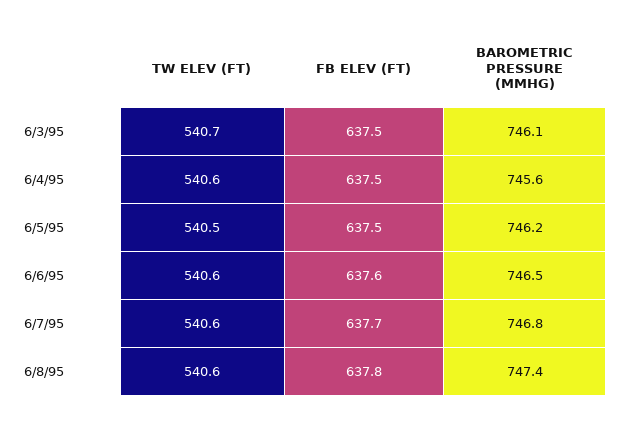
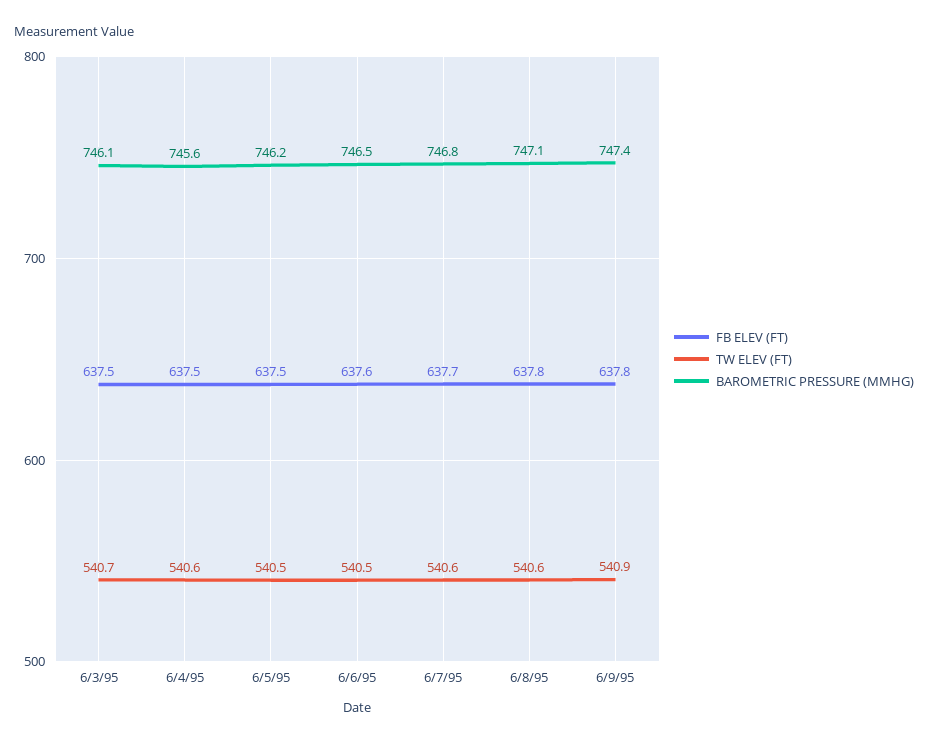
TW ELEV (FT), 6/6/95: 540.6 -> 540.5
BAROMETRIC PRESSURE (MMHG), 6/8/95: 747.4 -> 747.1
FB ELEV (FT), 6/9/95: none -> 637.8
TW ELEV (FT), 6/9/95: none -> 540.9
BAROMETRIC PRESSURE (MMHG), 6/9/95: none -> 747.4

